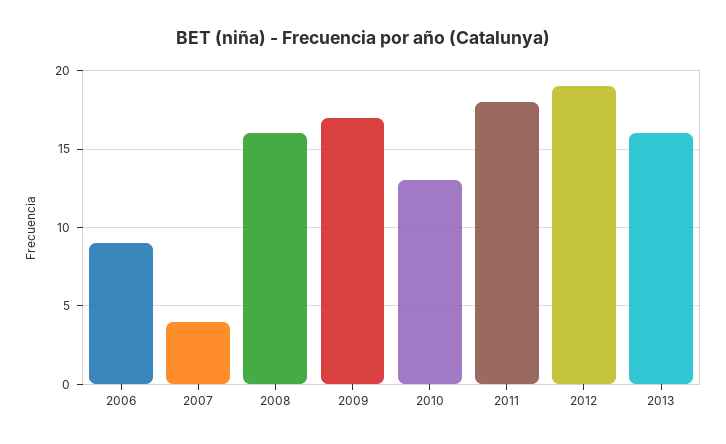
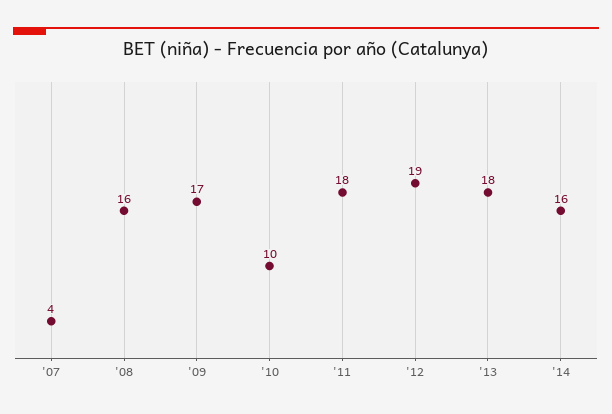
2006: 9 -> none
2010: 13 -> 10
2013: 16 -> 18
'14: none -> 16

